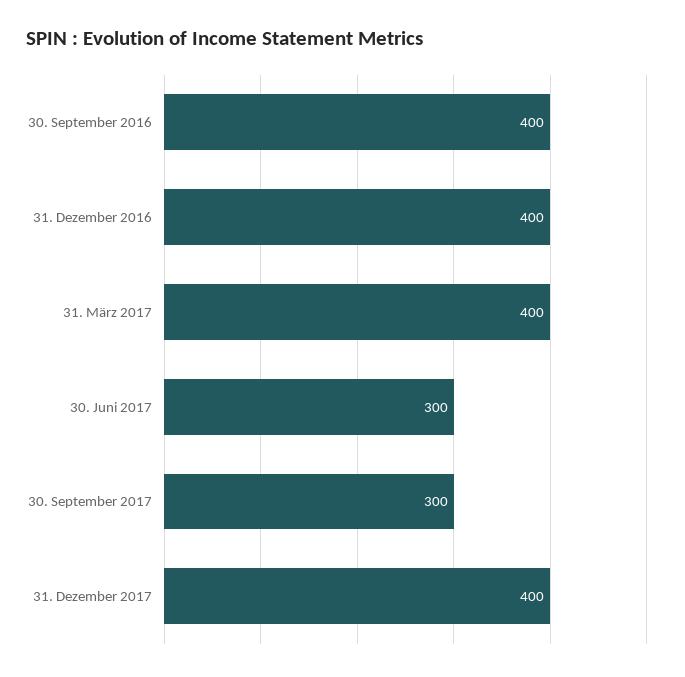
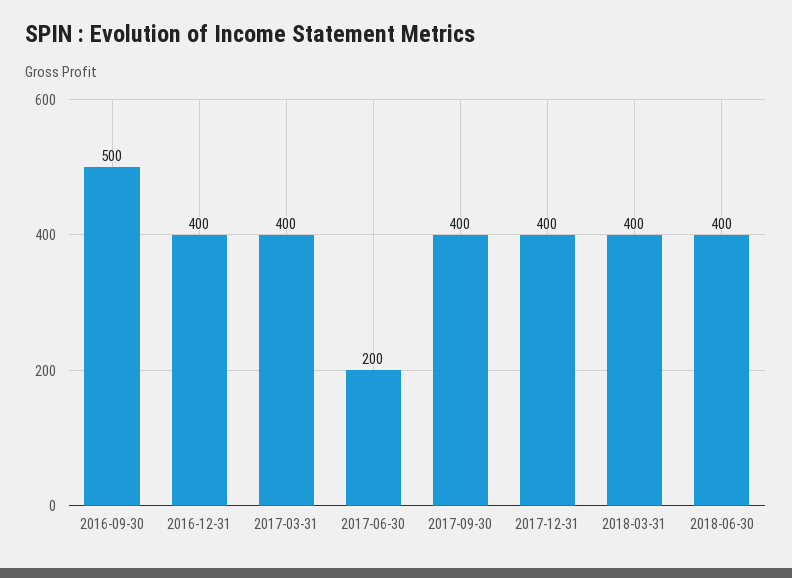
30. September 2016: 400 -> 500
30. Juni 2017: 300 -> 200
30. September 2017: 300 -> 400
2018-03-31: none -> 400
2018-06-30: none -> 400

